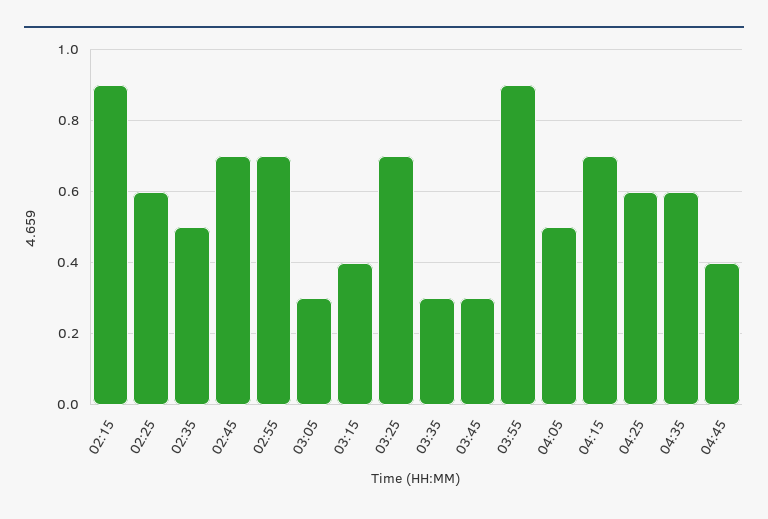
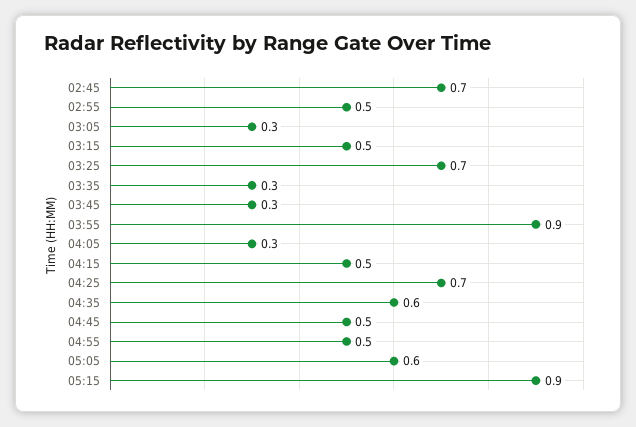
02:15: 0.9 -> none
02:25: 0.6 -> none
02:35: 0.5 -> none
02:55: 0.7 -> 0.5
03:15: 0.4 -> 0.5
04:05: 0.5 -> 0.3
04:15: 0.7 -> 0.5
04:25: 0.6 -> 0.7
04:45: 0.4 -> 0.5
04:55: none -> 0.5
05:05: none -> 0.6
05:15: none -> 0.9

